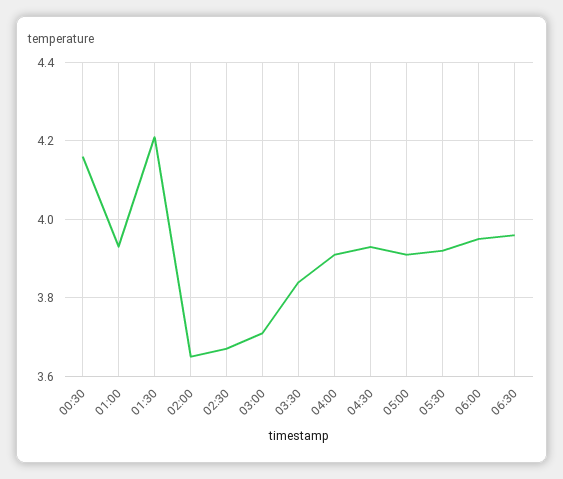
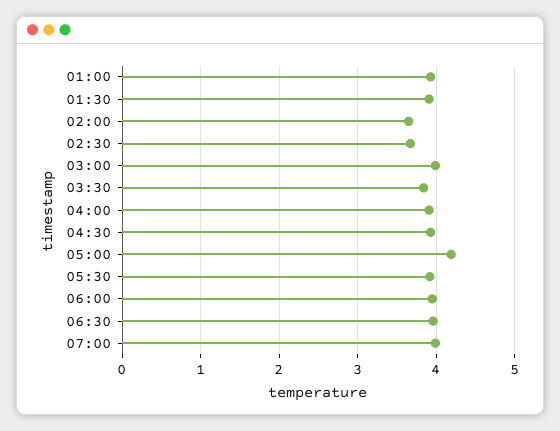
00:30: 4.15 -> none
01:30: 4.2 -> 3.9
03:00: 3.7 -> 4
05:00: 3.9 -> 4.2
07:00: none -> 4

